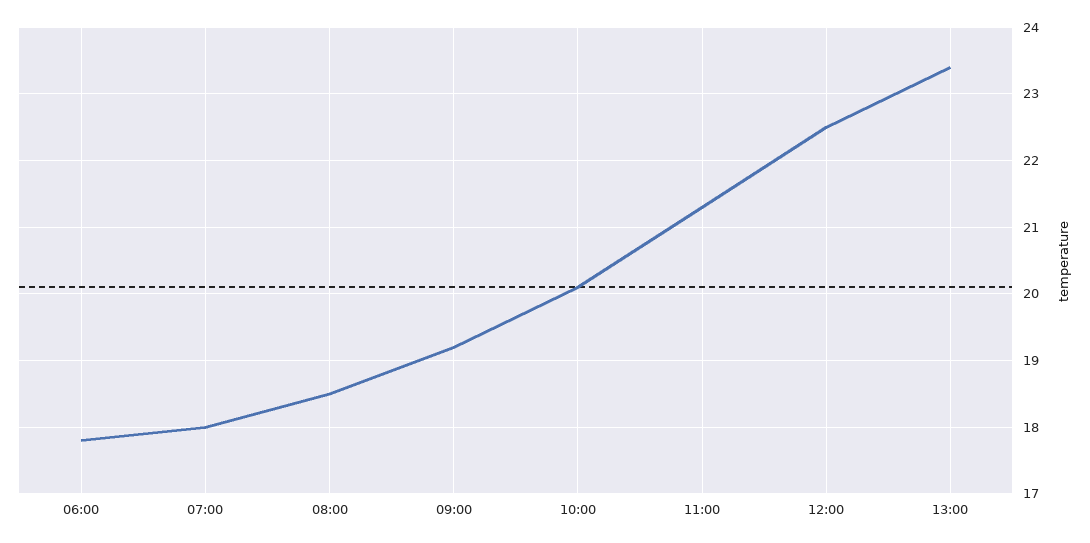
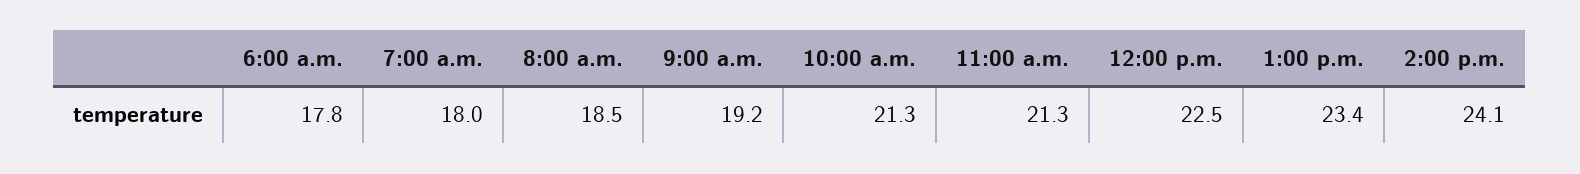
10:00: 20.1 -> 21.3
2:00 p.m.: none -> 24.1

